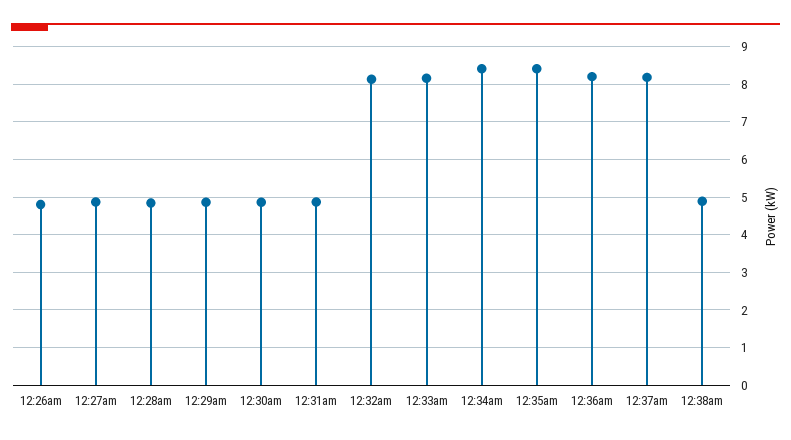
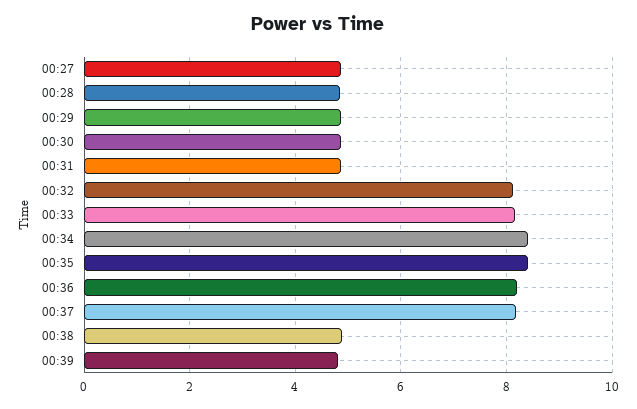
12:26am: 4.8 -> none
00:39: none -> 4.8

